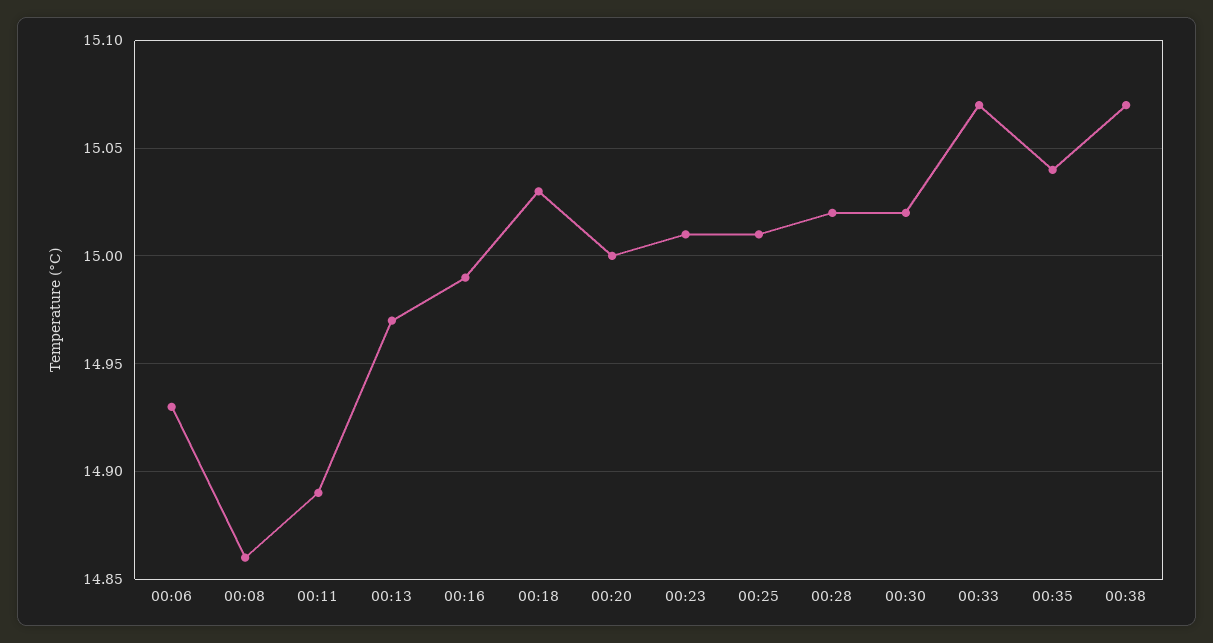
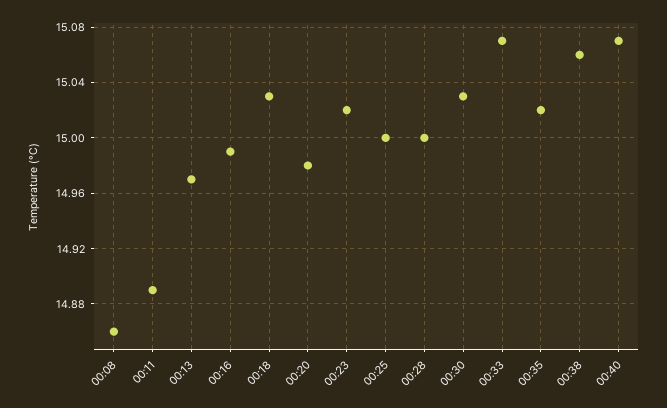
00:06: 14.93 -> none
00:20: 15 -> 14.98
00:23: 15.01 -> 15.02
00:25: 15.01 -> 15
00:28: 15.02 -> 15
00:30: 15.02 -> 15.03
00:35: 15.04 -> 15.02
00:38: 15.07 -> 15.06
00:40: none -> 15.07

